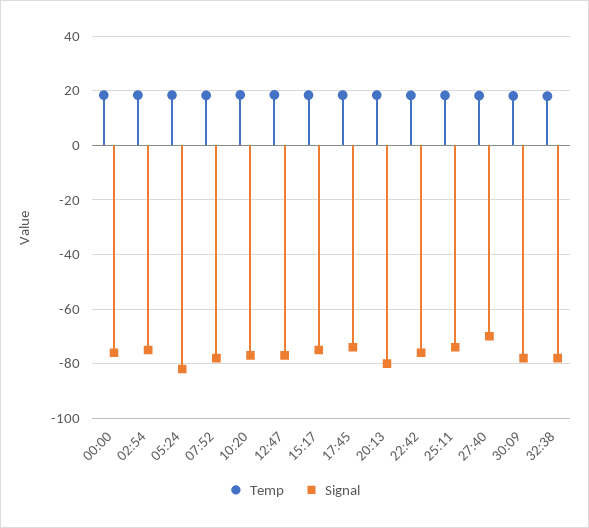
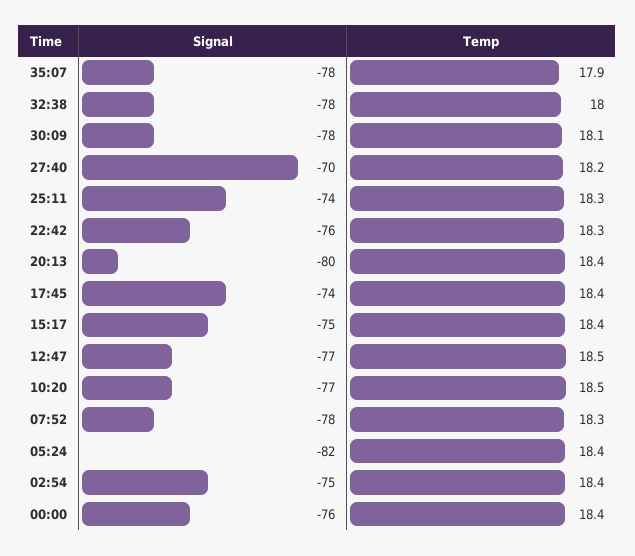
Signal, 35:07: none -> -78
Temp, 35:07: none -> 17.9

